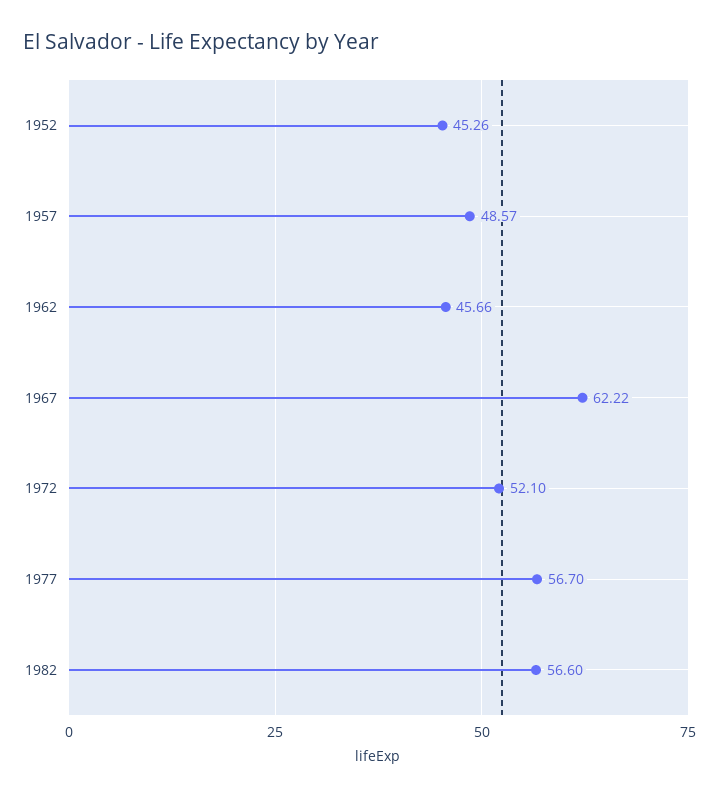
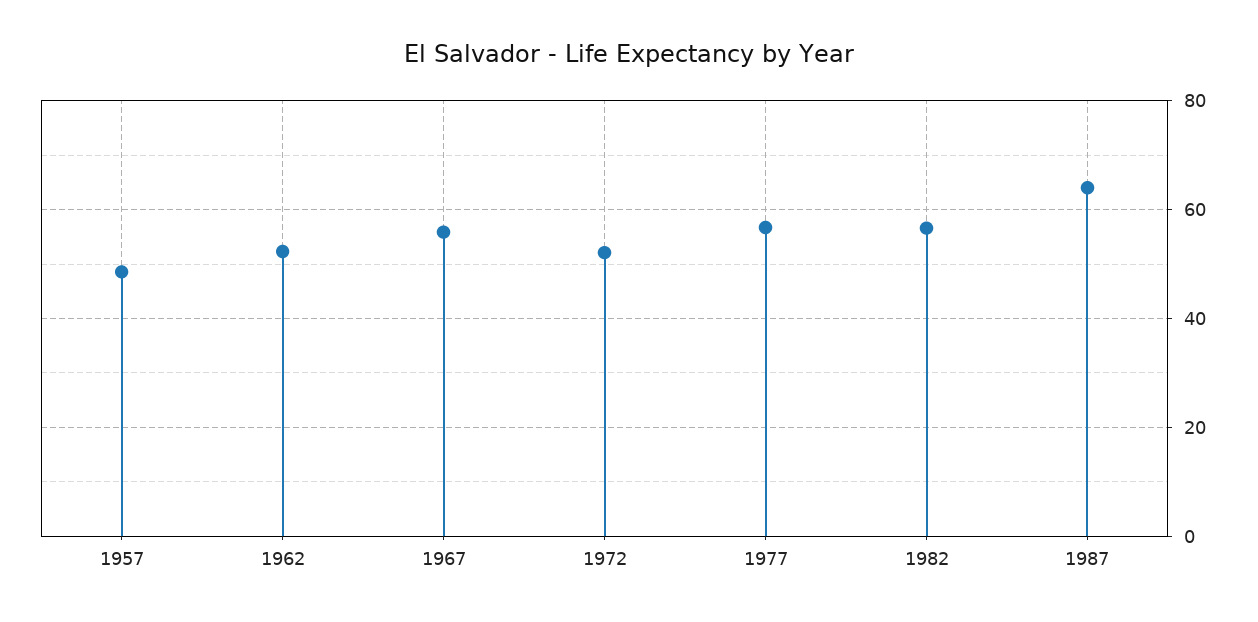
1952: 45.26 -> none
1962: 45.66 -> 52
1967: 62.22 -> 56
1987: none -> 64

